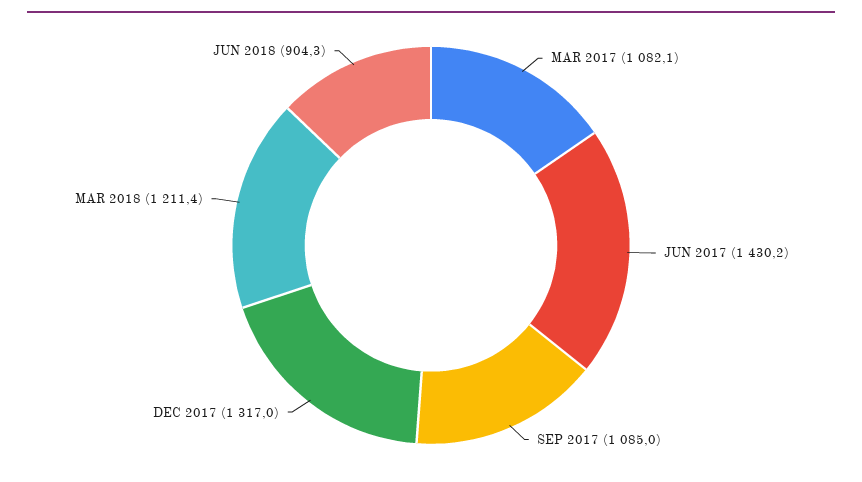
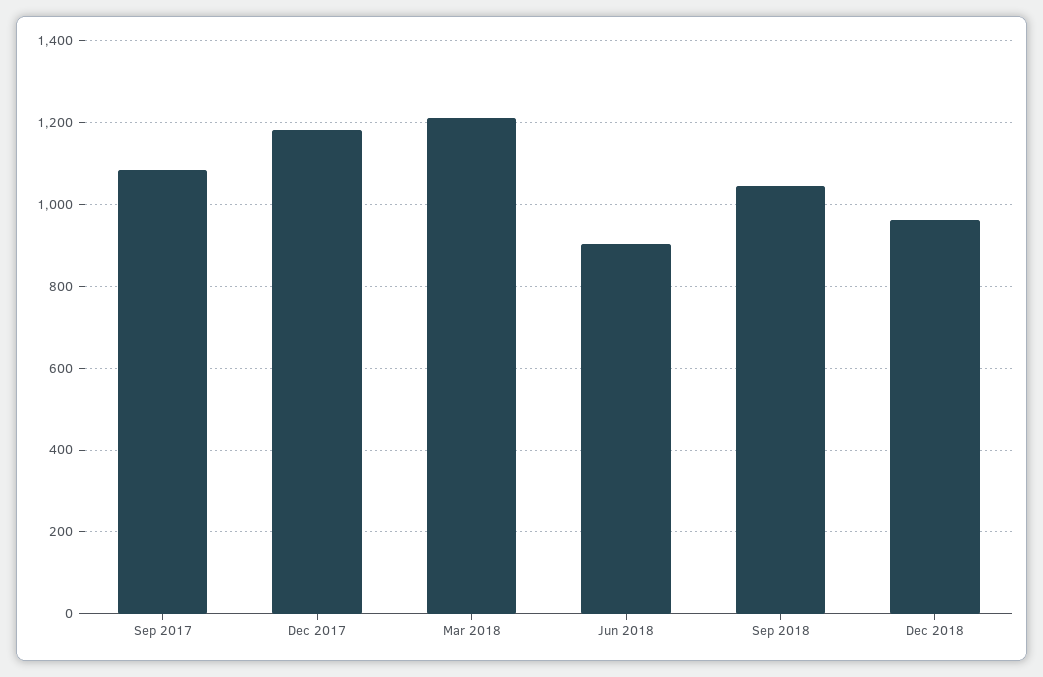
MAR 2017: 1082.1 -> none
JUN 2017: 1430.2 -> none
DEC 2017: 1317 -> 1180
Sep 2018: none -> 1040
Dec 2018: none -> 960

